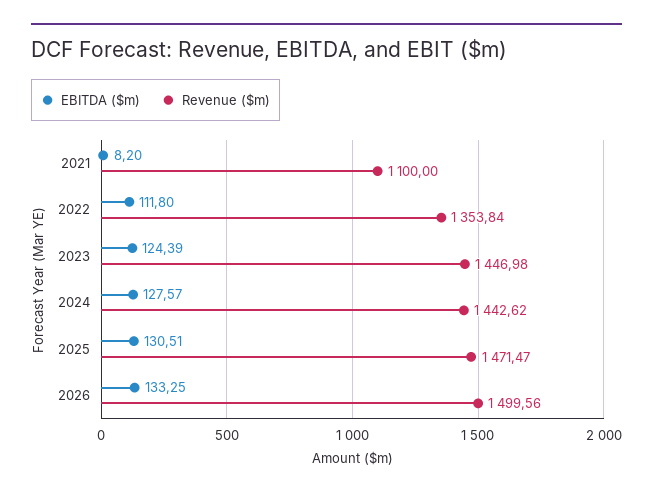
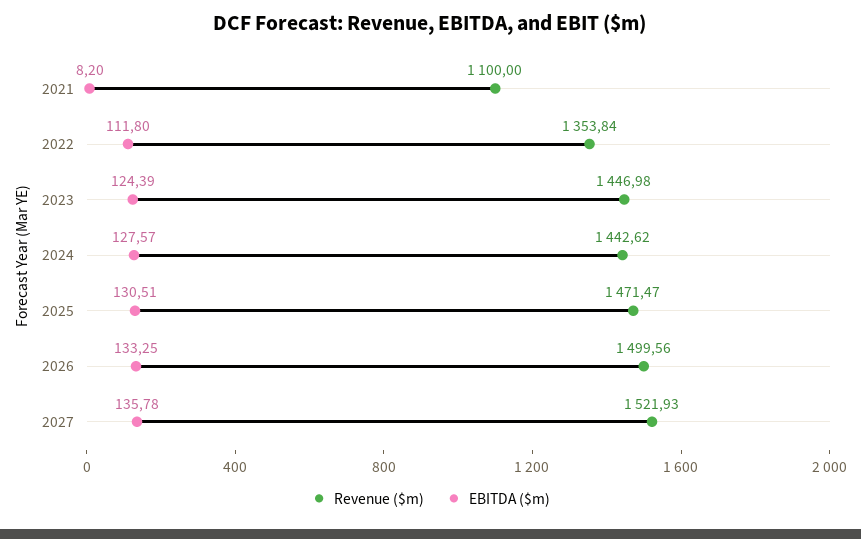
Revenue ($m), 2027: none -> 1521.93
EBITDA ($m), 2027: none -> 135.78

